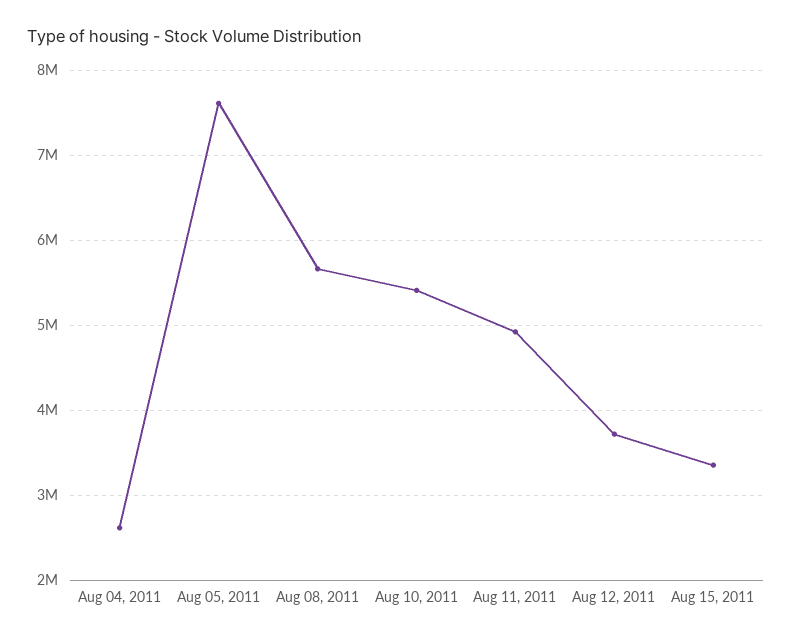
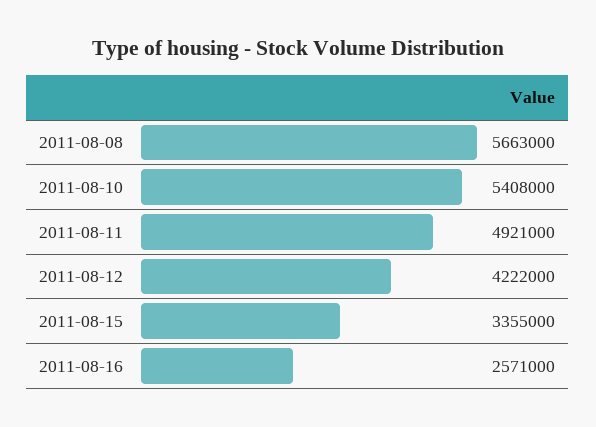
Aug 04, 2011: 2600000 -> none
Aug 05, 2011: 7600000 -> none
Aug 12, 2011: 3700000 -> 4222000
2011-08-16: none -> 2571000

